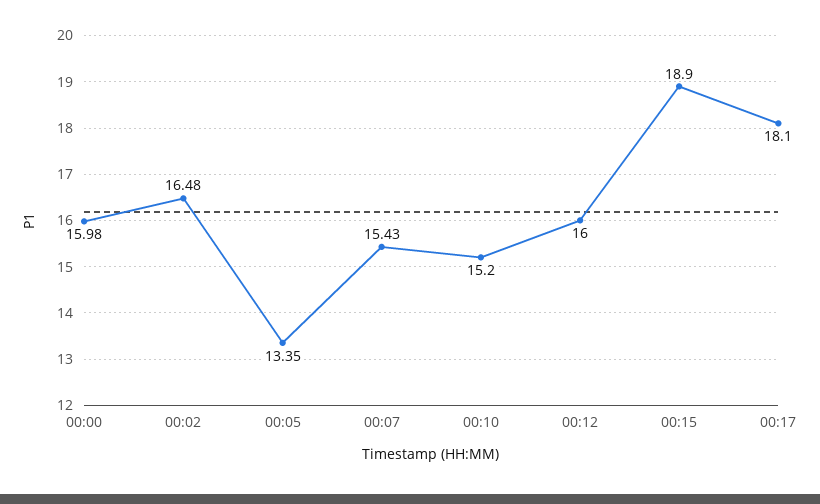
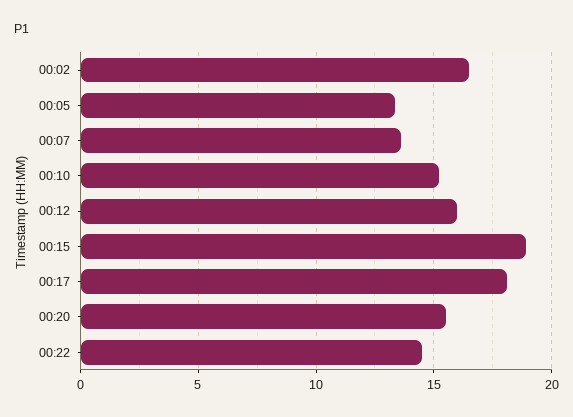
00:00: 15.98 -> none
00:07: 15.43 -> 13.5
00:20: none -> 15.5
00:22: none -> 14.5

